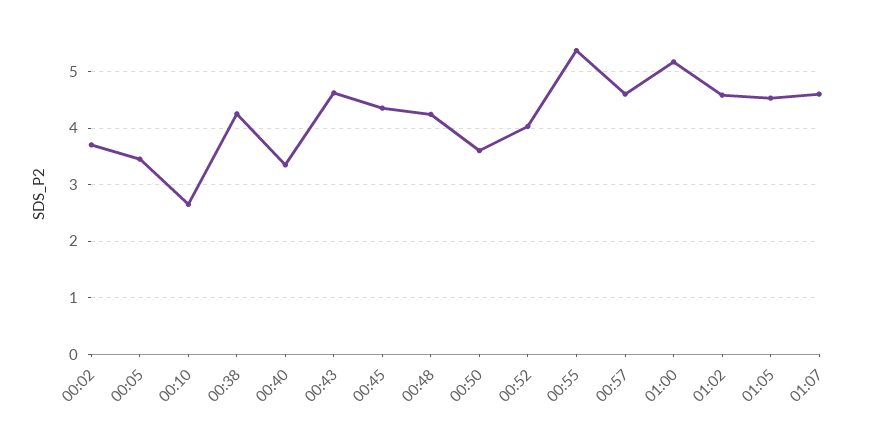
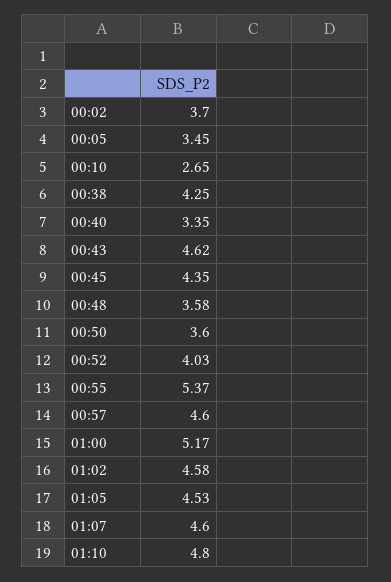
00:48: 4.2 -> 3.58
01:10: none -> 4.8

